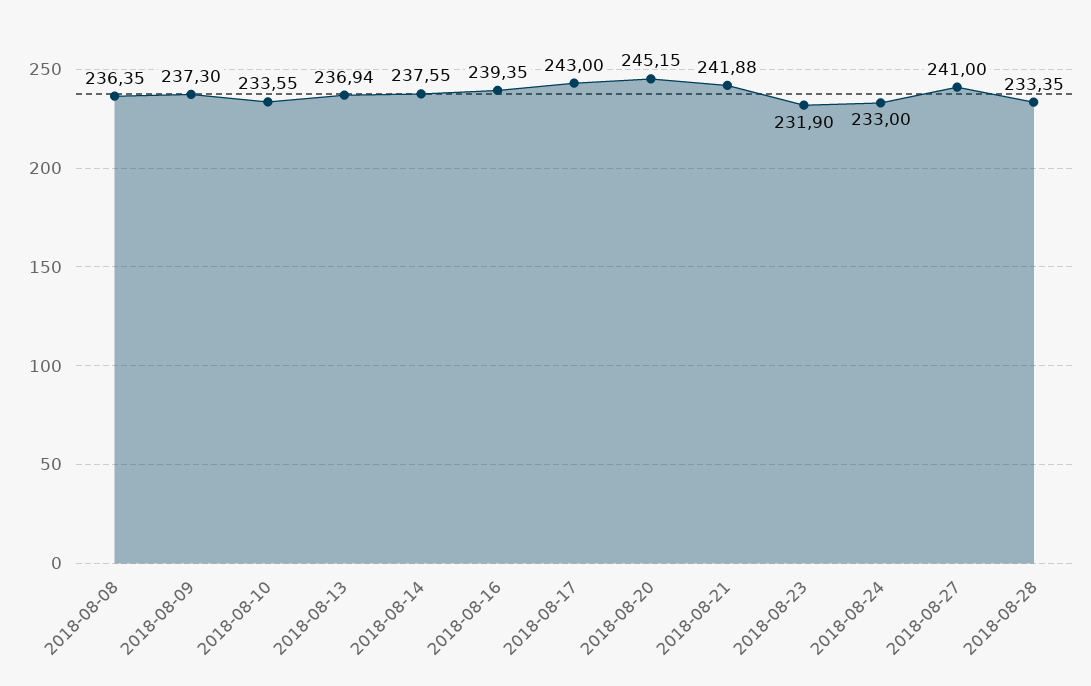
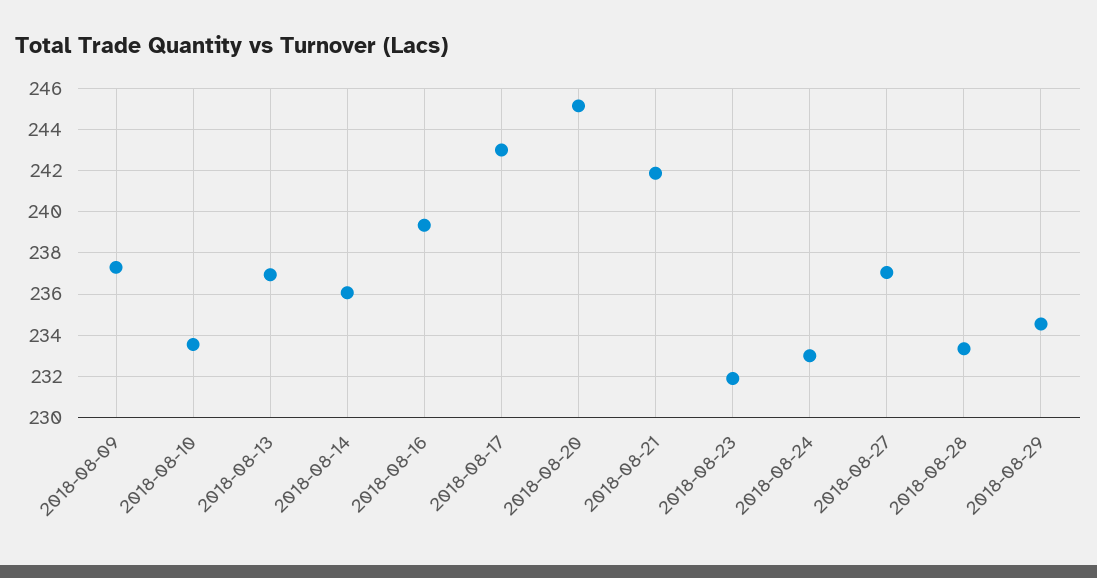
2018-08-08: 236.35 -> none
2018-08-14: 237.55 -> 236
2018-08-27: 241 -> 237
2018-08-29: none -> 234.5

